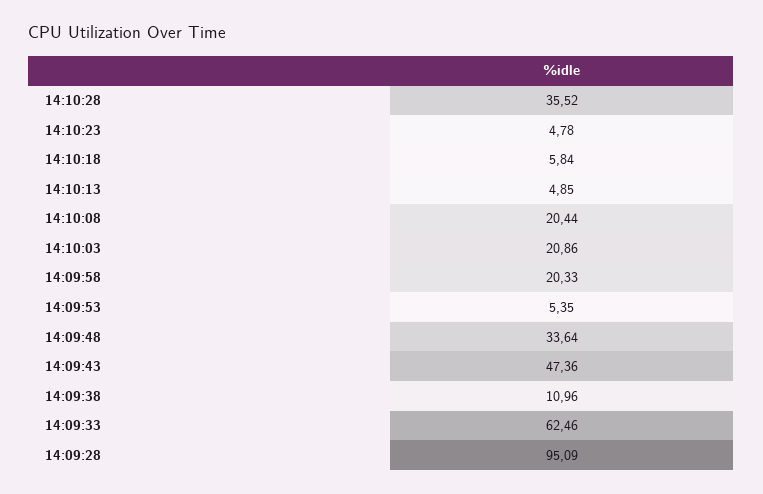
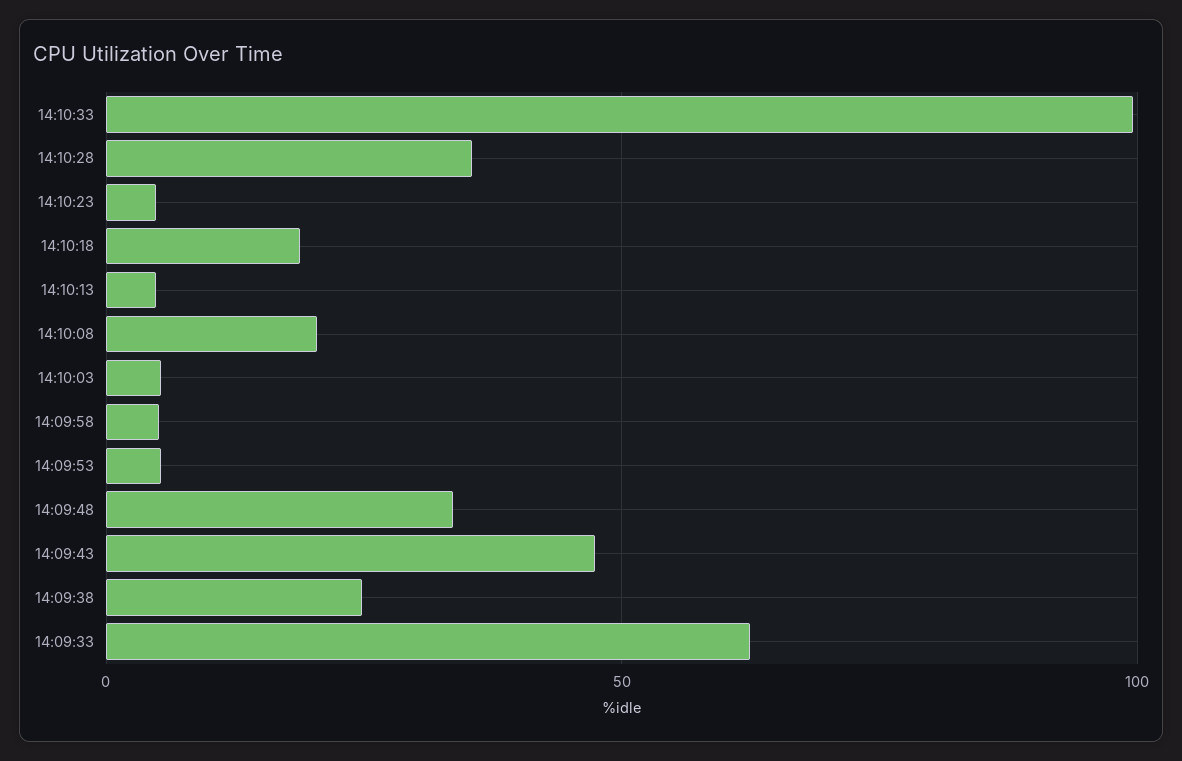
14:10:18: 5.84 -> 20
14:10:03: 20.86 -> 5
14:09:58: 20.33 -> 5
14:09:38: 10.96 -> 25
14:09:28: 95.09 -> none
14:10:33: none -> 100

